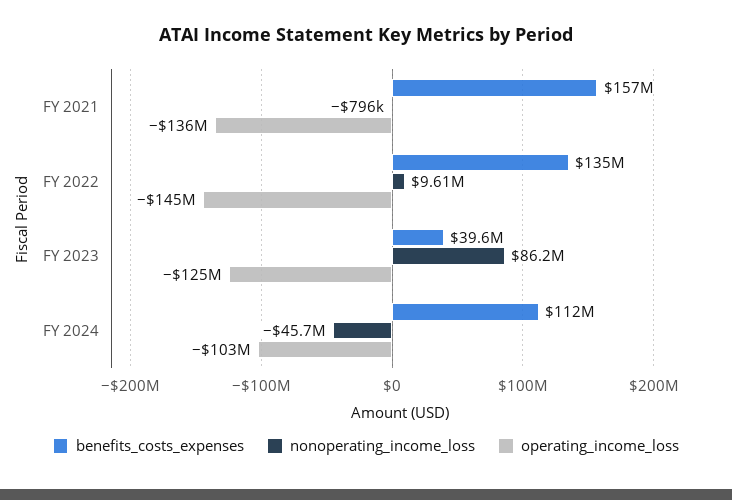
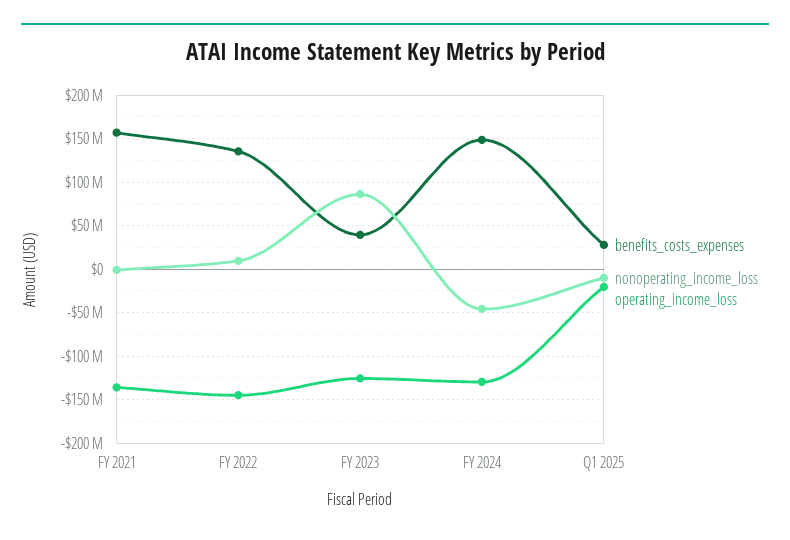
benefits_costs_expenses, FY 2024: 112000000 -> 150000000
operating_income_loss, FY 2024: -103000000 -> -130000000
benefits_costs_expenses, Q1 2025: none -> 30000000
nonoperating_income_loss, Q1 2025: none -> -10000000
operating_income_loss, Q1 2025: none -> -20000000

